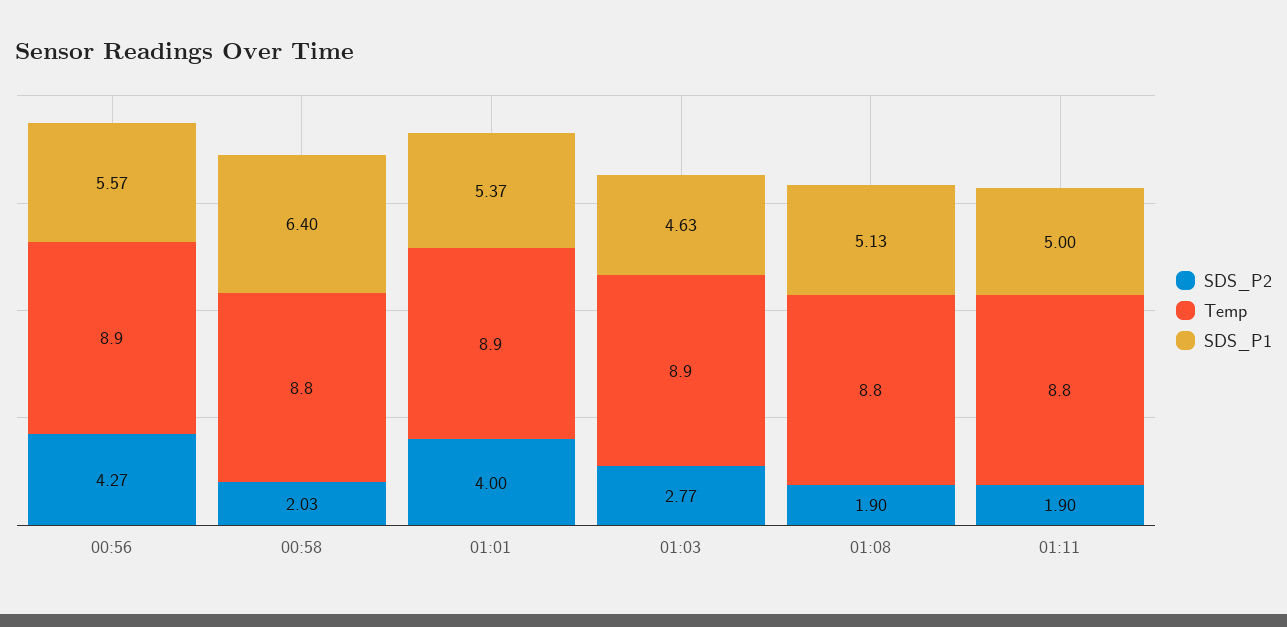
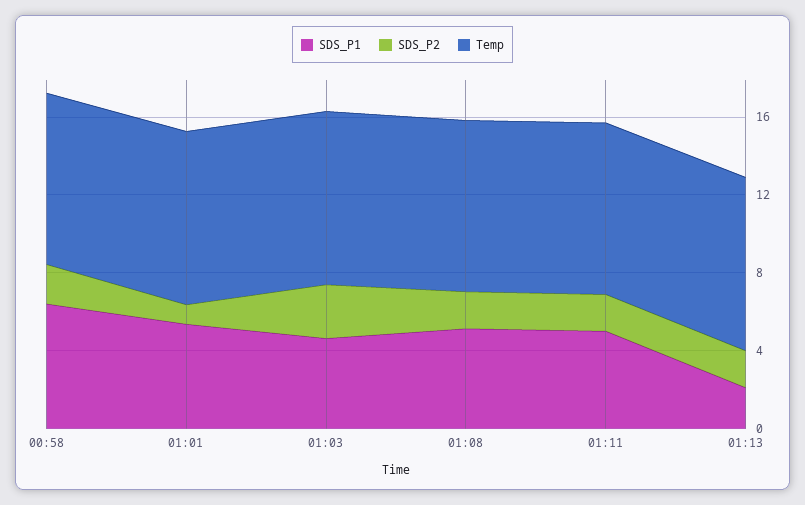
SDS_P2, 00:56: 4.27 -> none
Temp, 00:56: 8.9 -> none
SDS_P1, 00:56: 5.57 -> none
SDS_P2, 01:01: 4 -> 1
SDS_P1, 01:13: none -> 2
SDS_P2, 01:13: none -> 2
Temp, 01:13: none -> 9

